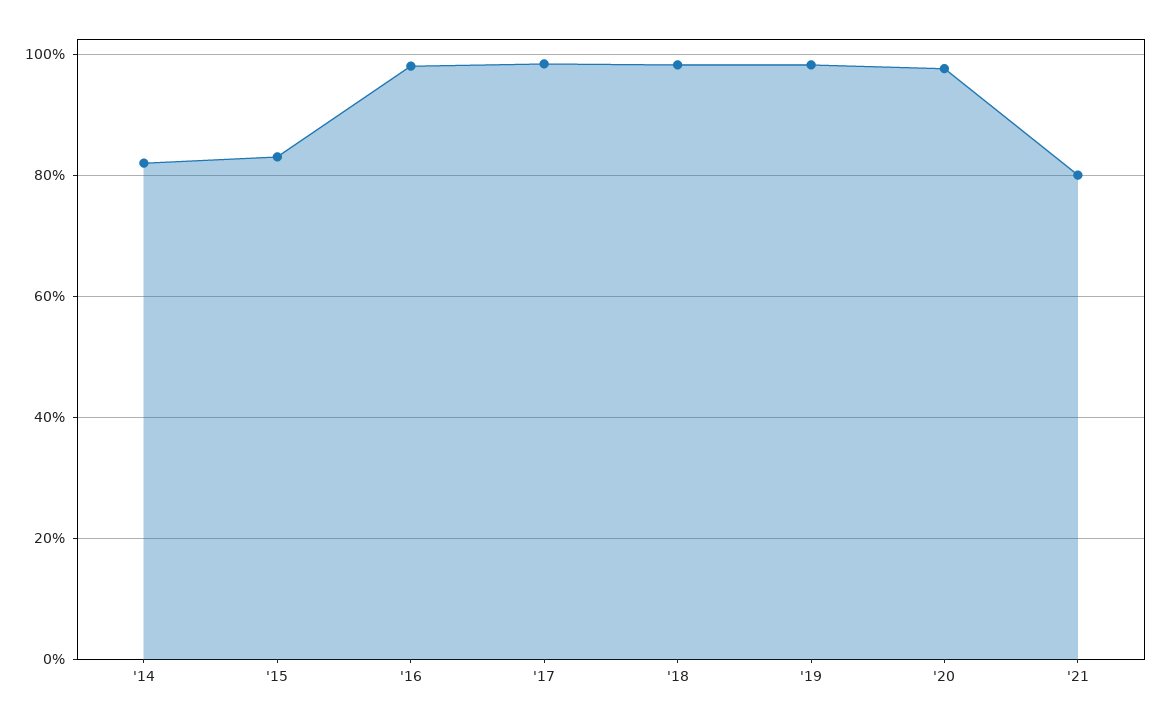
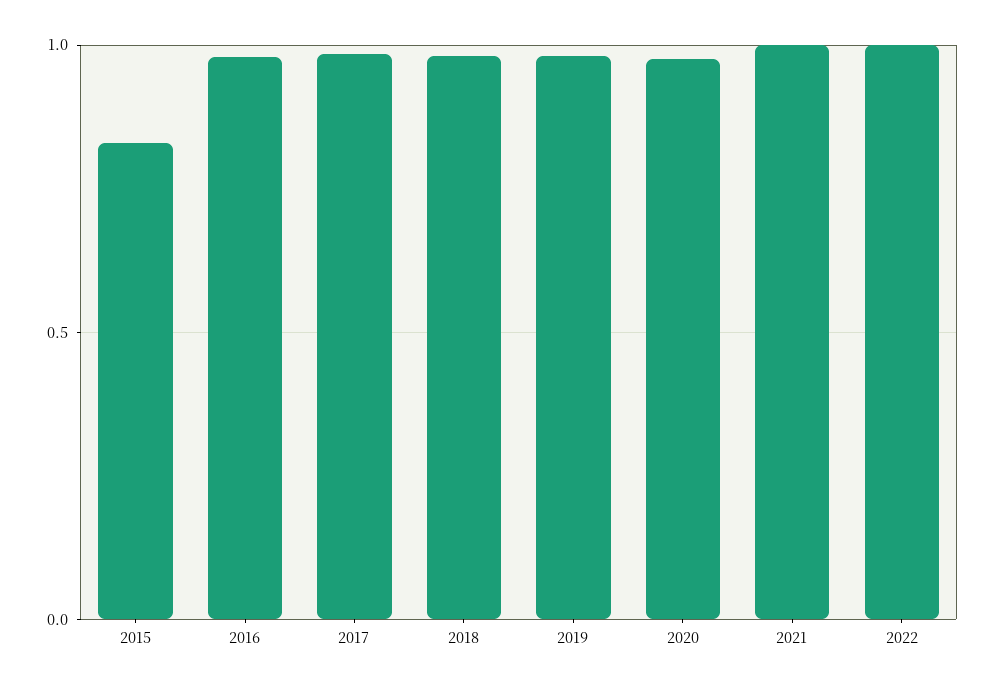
'14: 0.82 -> none
'21: 0.8 -> 1
2022: none -> 1

